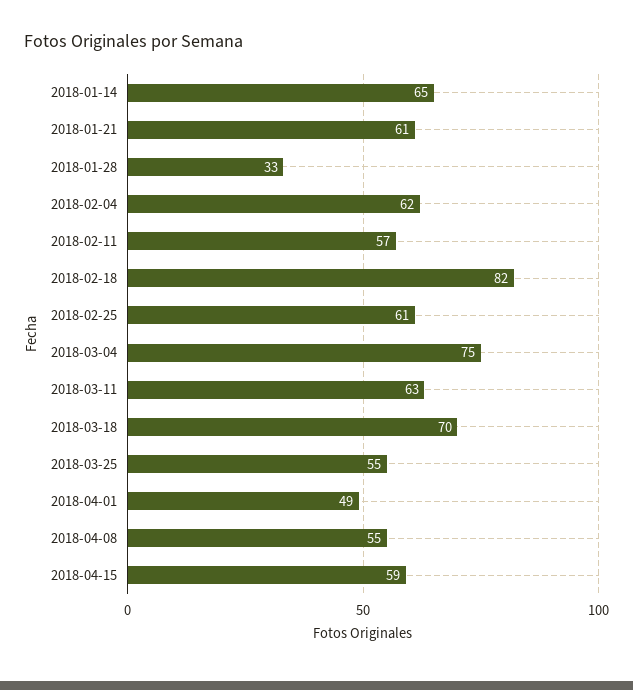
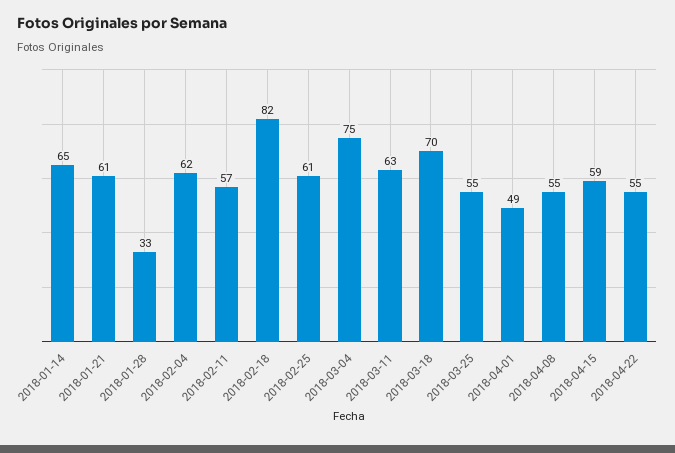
2018-04-22: none -> 55

